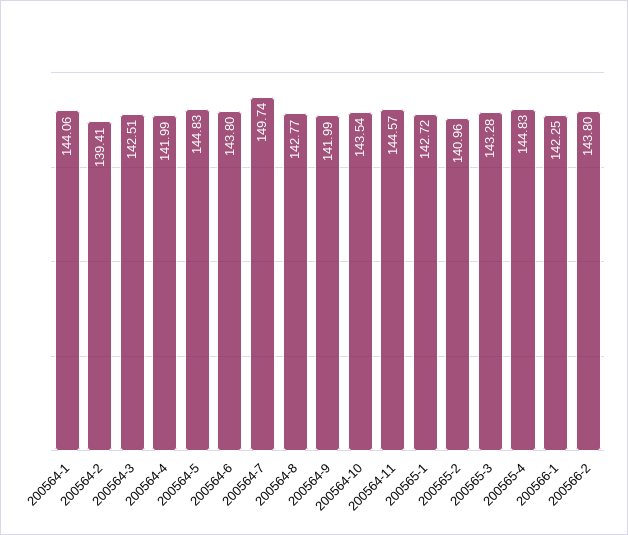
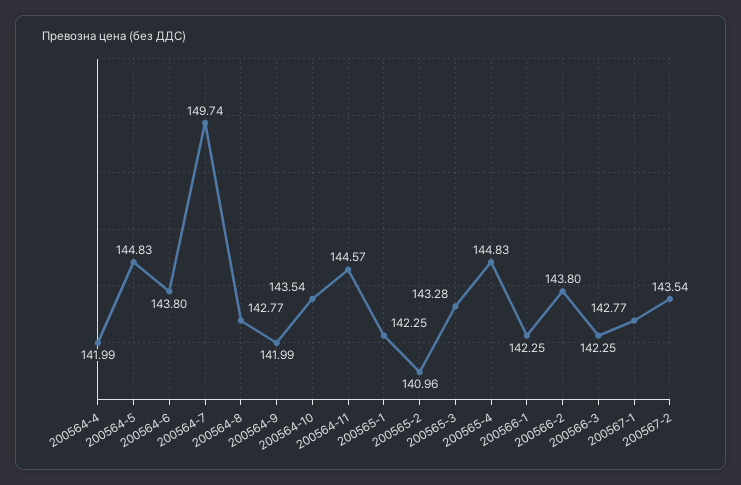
200564-1: 144.06 -> none
200564-2: 139.41 -> none
200564-3: 142.51 -> none
200565-1: 142.72 -> 142.25
200566-3: none -> 142.25
200567-1: none -> 142.77
200567-2: none -> 143.54

